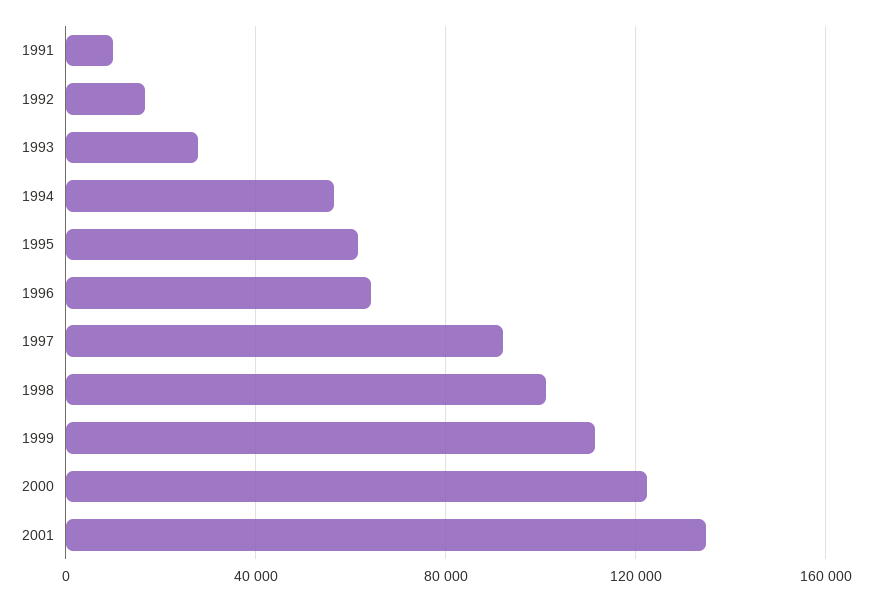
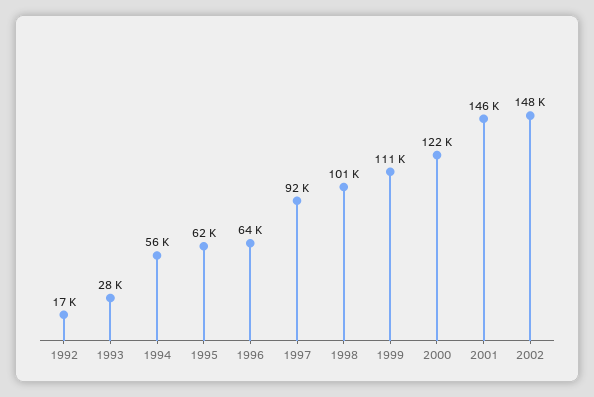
1991: 10000 -> none
2001: 135000 -> 146000
2002: none -> 148000

